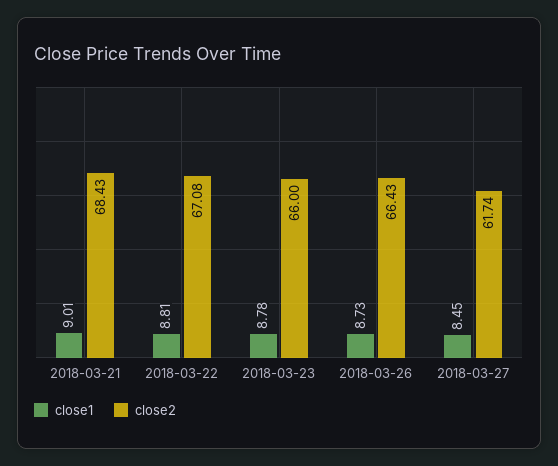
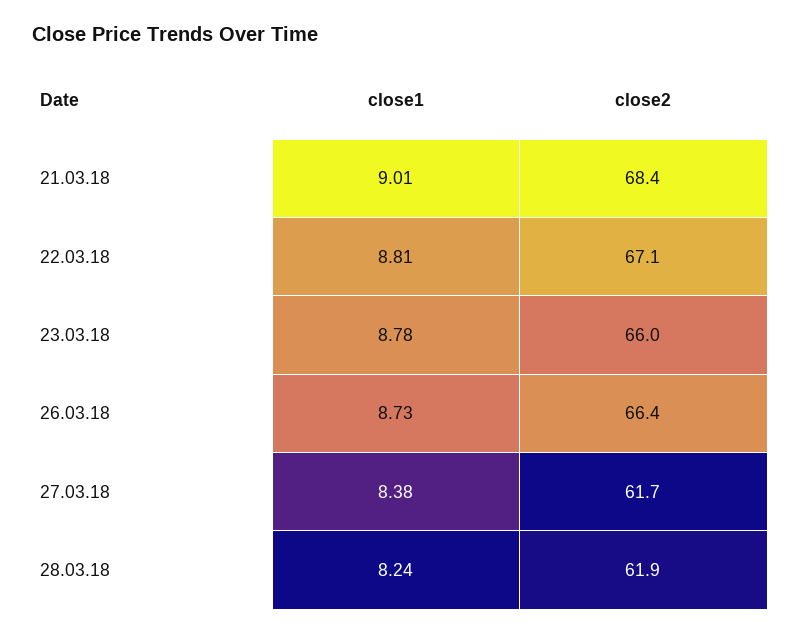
close1, 2018-03-27: 8.45 -> 8.38
close1, 28.03.18: none -> 8.24
close2, 28.03.18: none -> 61.9

